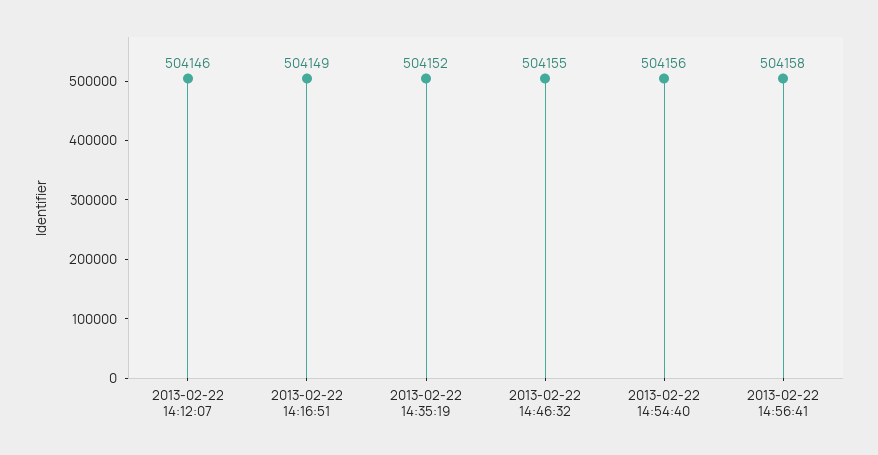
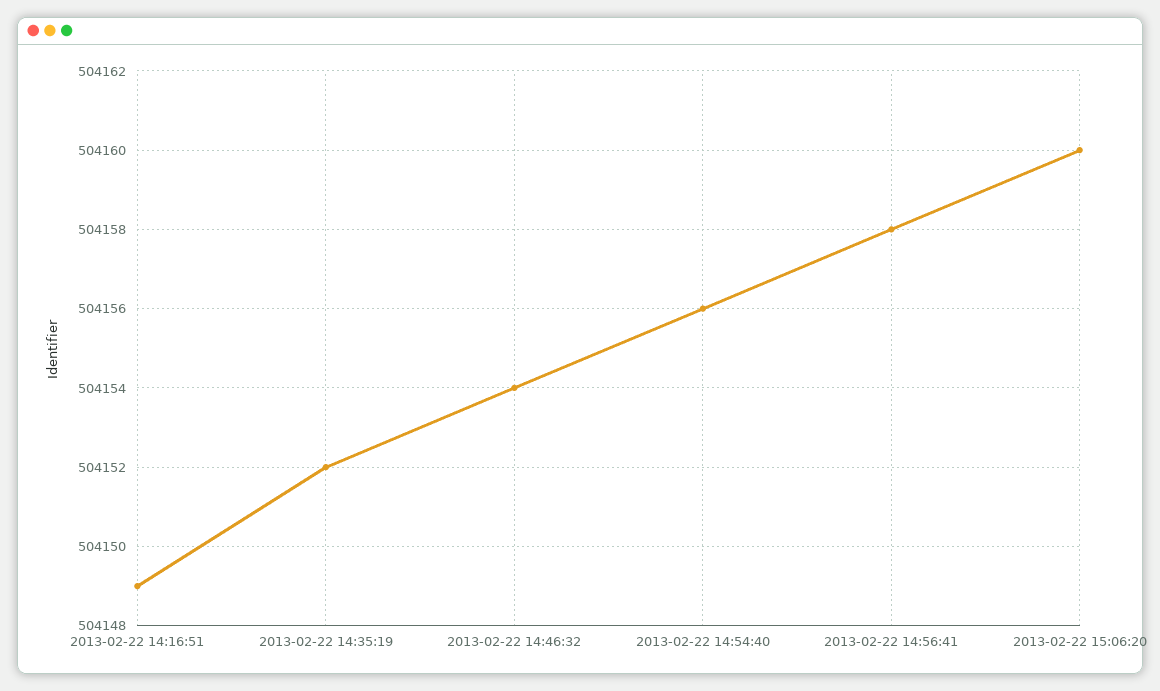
2013-02-22 14:12:07: 504146 -> none
2013-02-22 14:46:32: 504155 -> 504154
2013-02-22 15:06:20: none -> 504160

